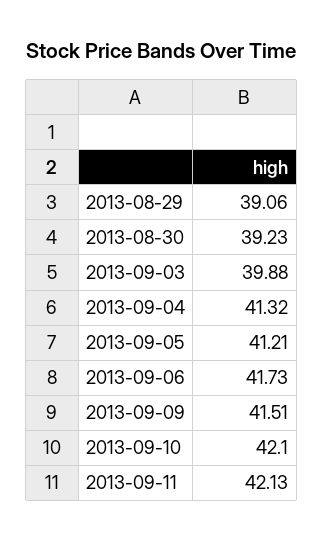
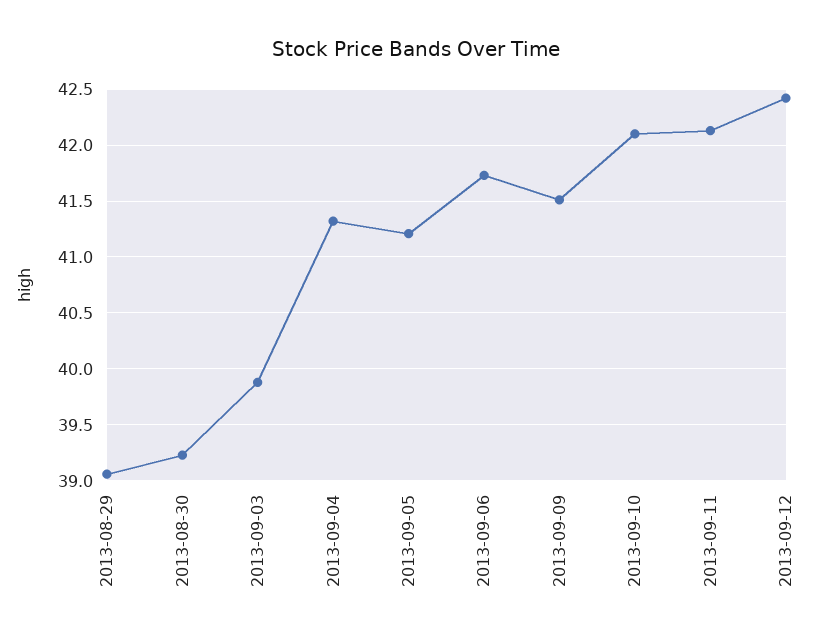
2013-09-12: none -> 42.4

